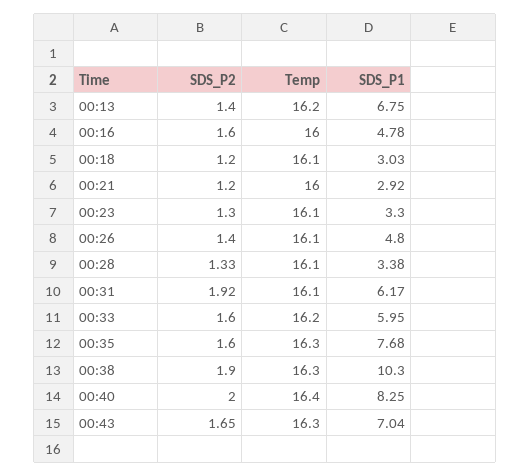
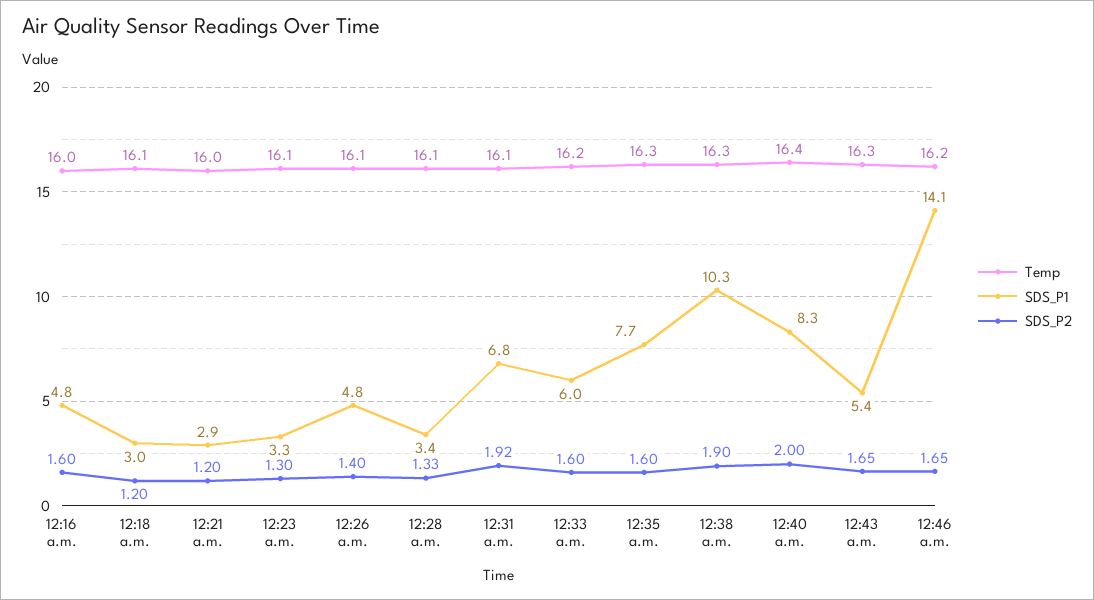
SDS_P2, 00:13: 1.4 -> none
Temp, 00:13: 16.2 -> none
SDS_P1, 00:13: 6.75 -> none
SDS_P1, 00:31: 6.17 -> 6.8
SDS_P1, 00:43: 7.04 -> 5.4
Temp, 12:46 a.m.: none -> 16.2
SDS_P1, 12:46 a.m.: none -> 14.1
SDS_P2, 12:46 a.m.: none -> 1.65

